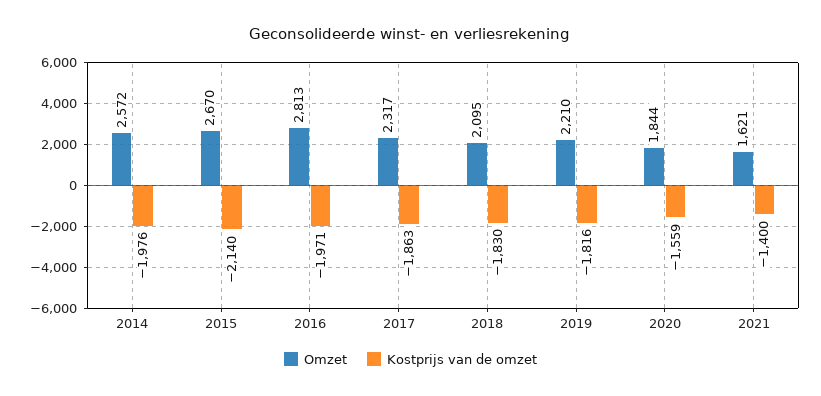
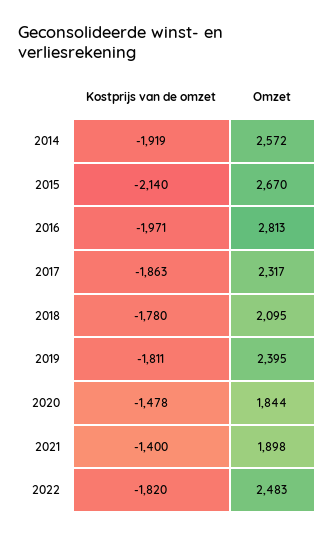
Kostprijs van de omzet, 2014: -1976 -> -1919
Kostprijs van de omzet, 2018: -1830 -> -1780
Omzet, 2019: 2210 -> 2395
Kostprijs van de omzet, 2019: -1816 -> -1811
Kostprijs van de omzet, 2020: -1559 -> -1478
Omzet, 2021: 1621 -> 1898
Kostprijs van de omzet, 2022: none -> -1820
Omzet, 2022: none -> 2483

